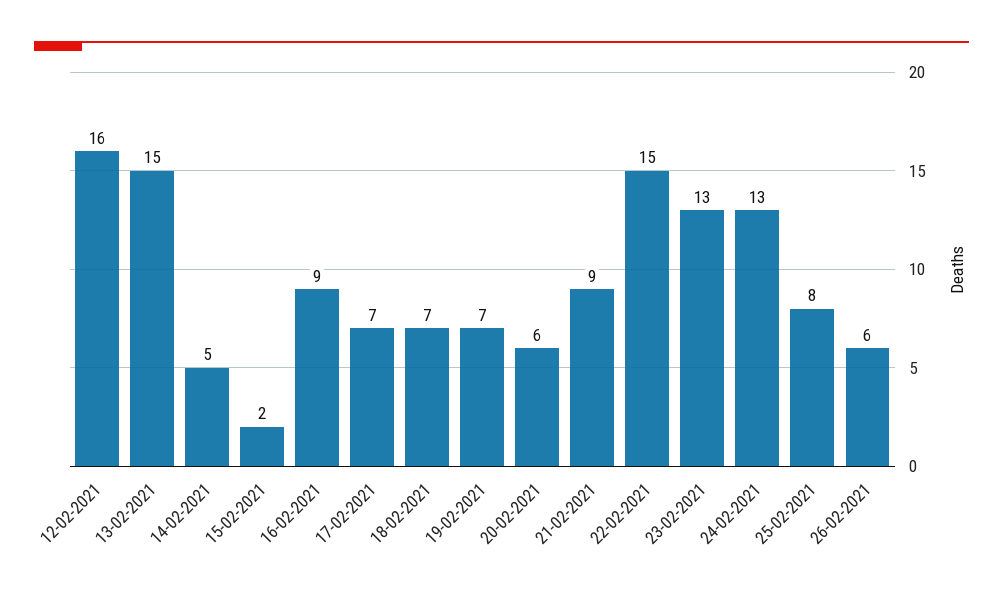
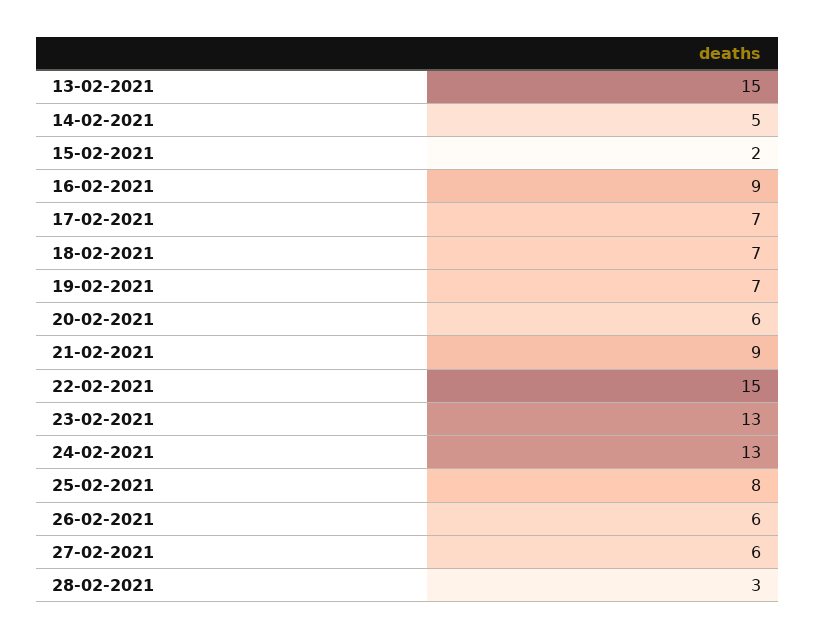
12-02-2021: 16 -> none
27-02-2021: none -> 6
28-02-2021: none -> 3

